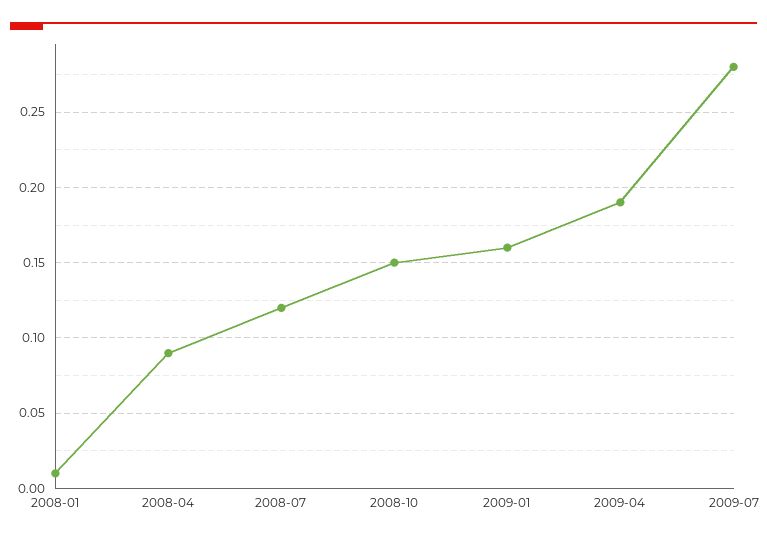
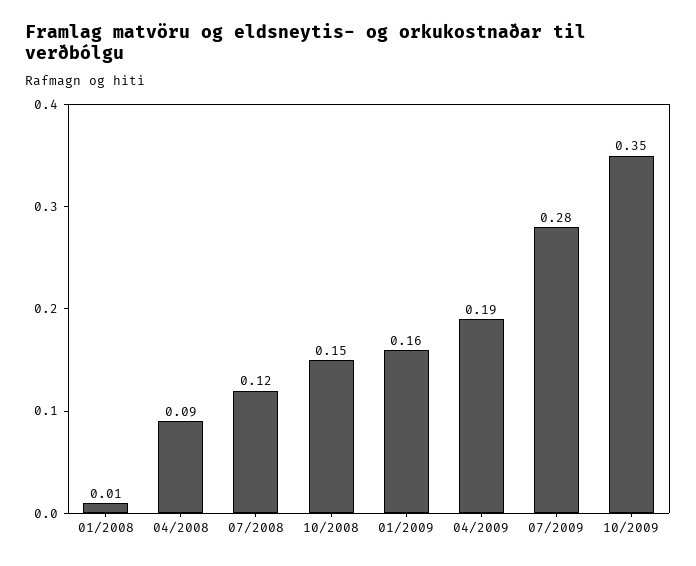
10/2009: none -> 0.35

